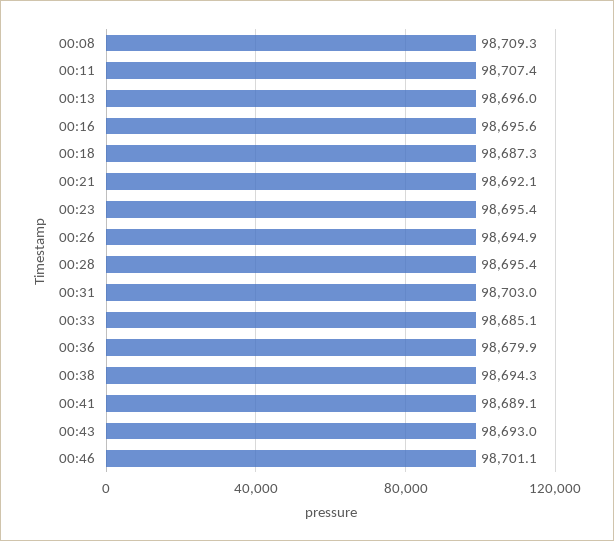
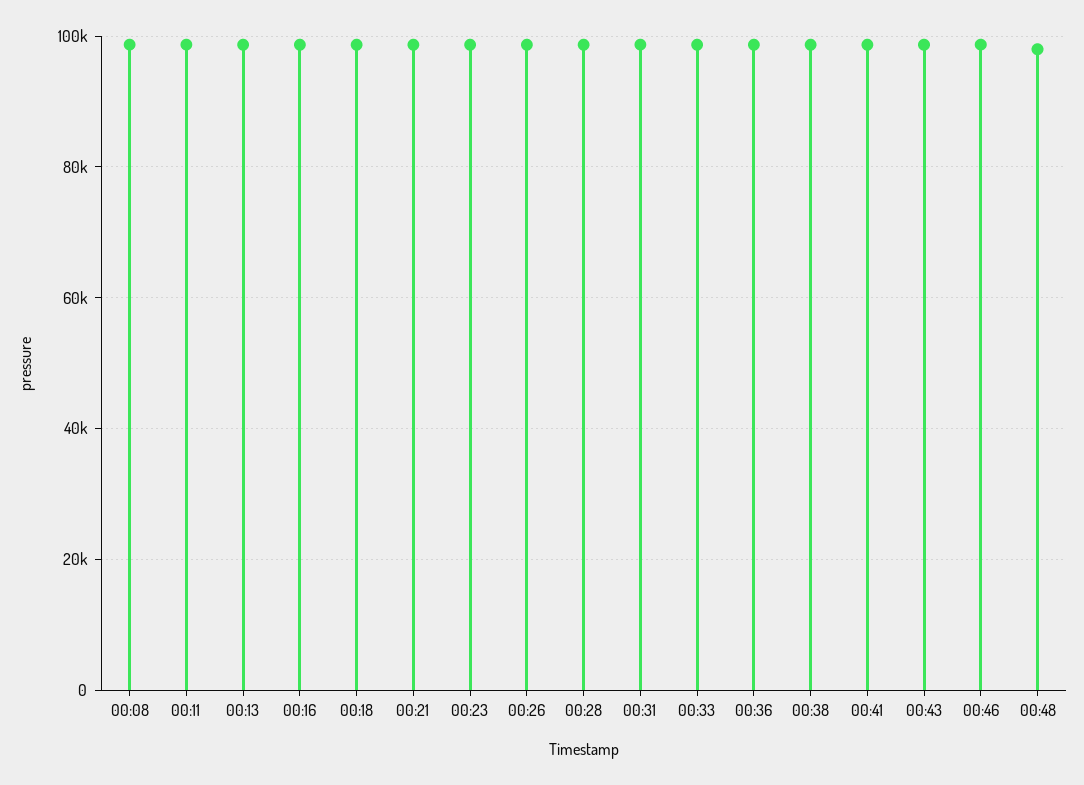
00:48: none -> 98000

